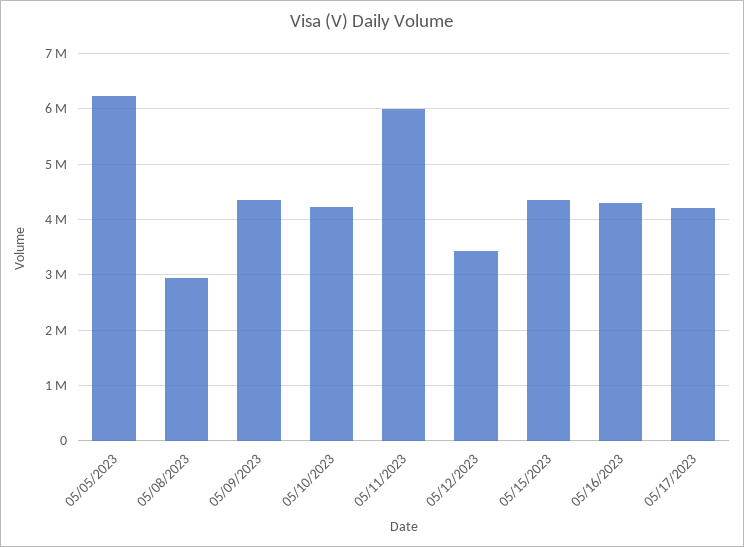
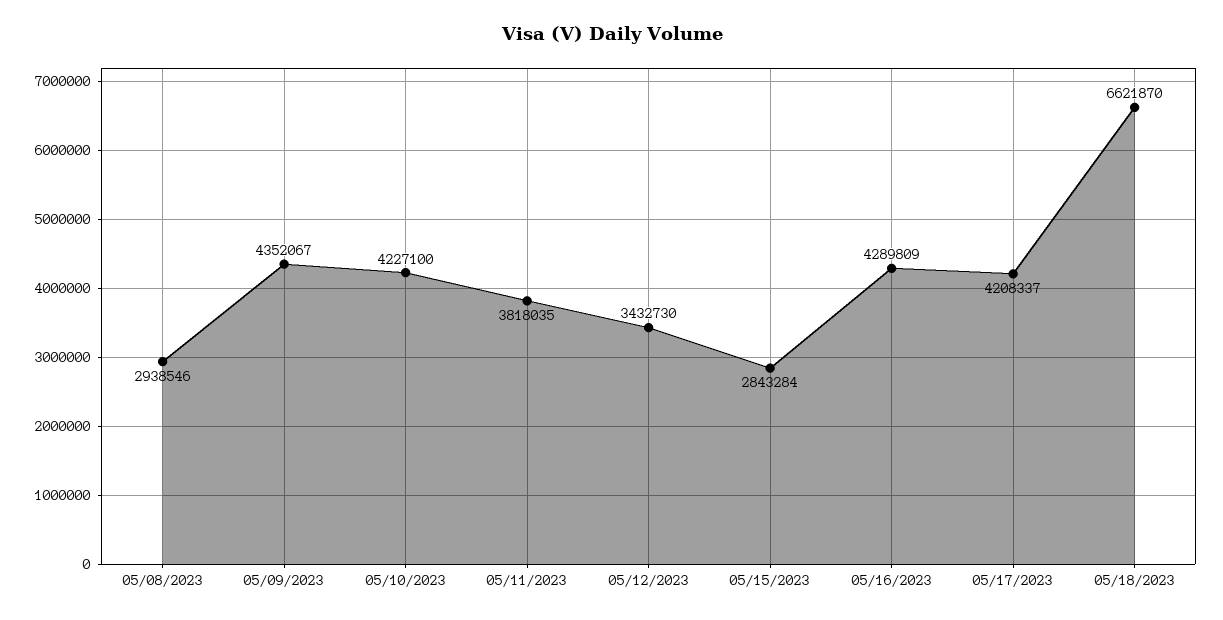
05/05/2023: 6200000 -> none
05/11/2023: 6000000 -> 3818035
05/15/2023: 4400000 -> 2843284
05/18/2023: none -> 6621870

